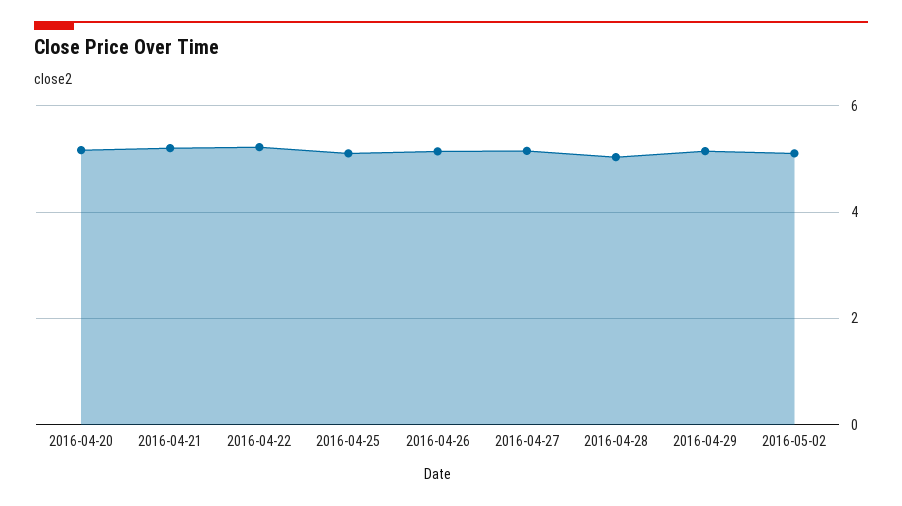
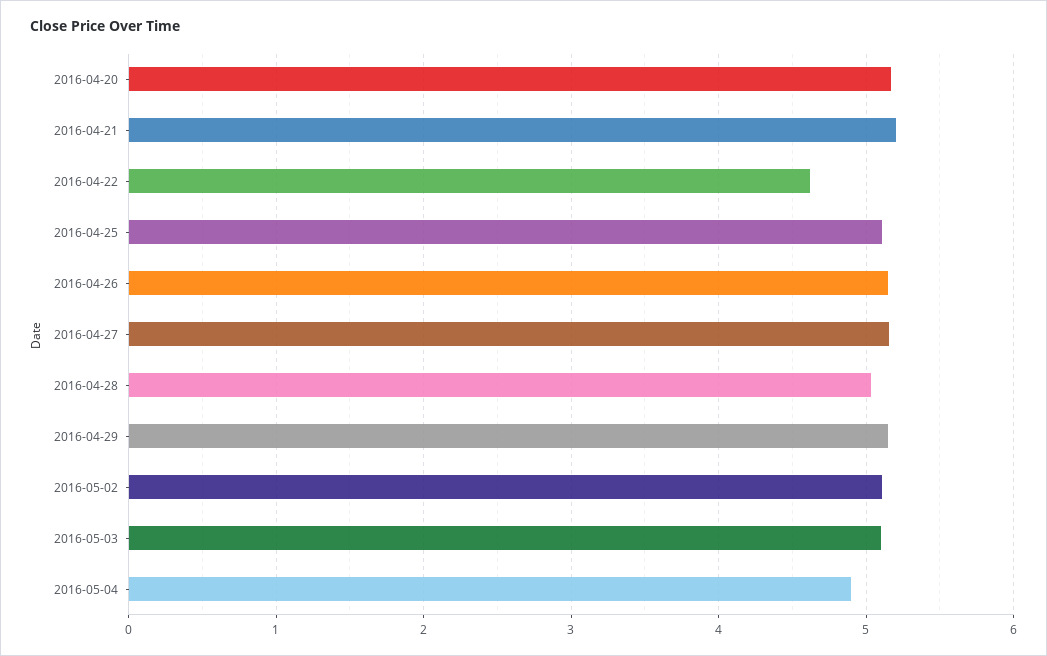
2016-04-22: 5.2 -> 4.6
2016-05-03: none -> 5.1
2016-05-04: none -> 4.9

